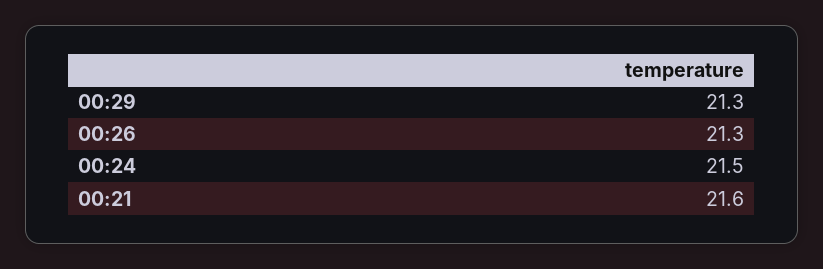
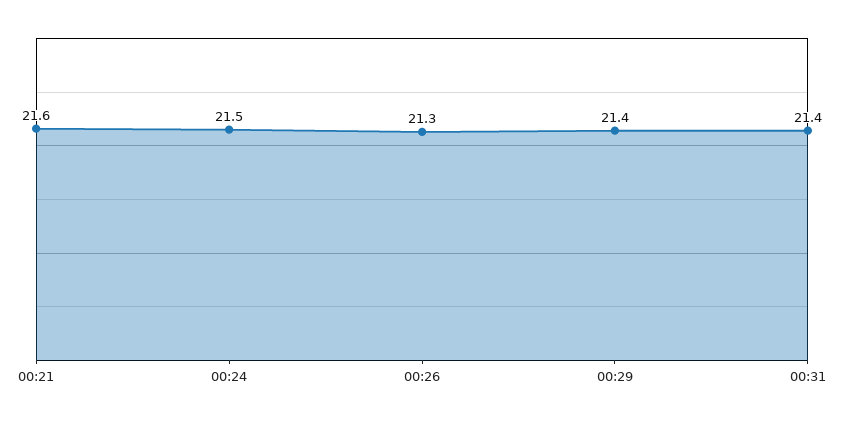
00:29: 21.3 -> 21.4
00:31: none -> 21.4

